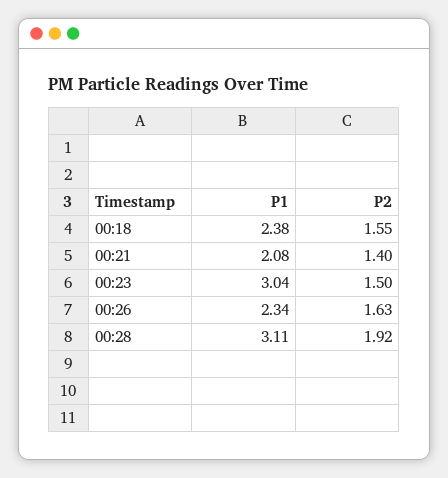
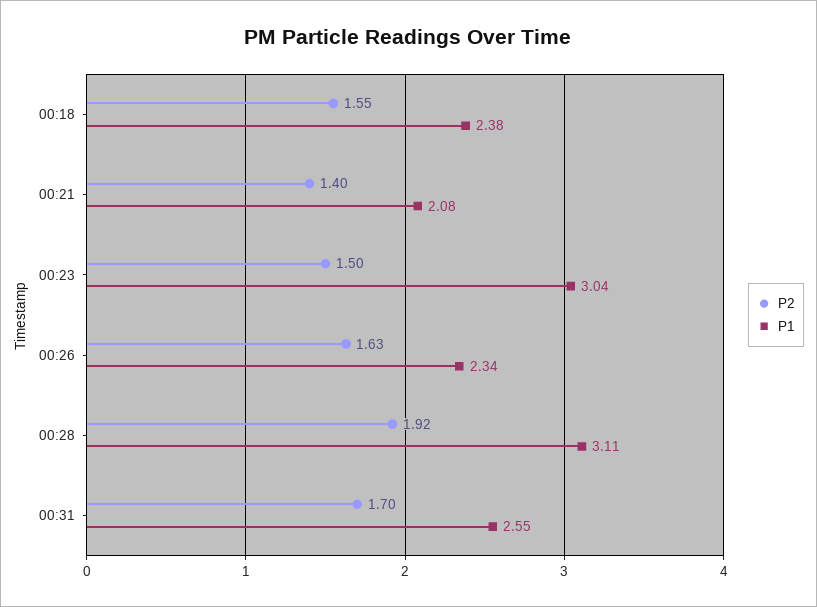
P2, 00:31: none -> 1.7
P1, 00:31: none -> 2.55

